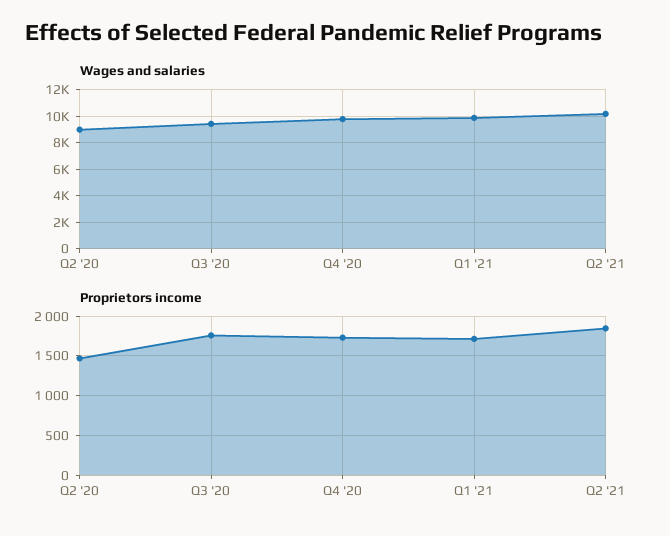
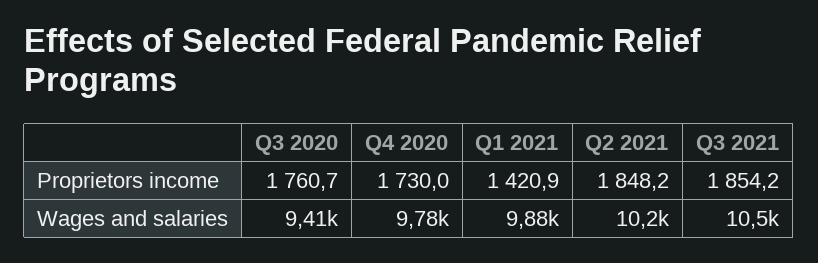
Wages and salaries, Q2 '20: 9000 -> none
Proprietors income, Q2 '20: 1500 -> none
Proprietors income, Q1 '21: 1700 -> 1420.9
Proprietors income, Q3 2021: none -> 1854.2
Wages and salaries, Q3 2021: none -> 10500

